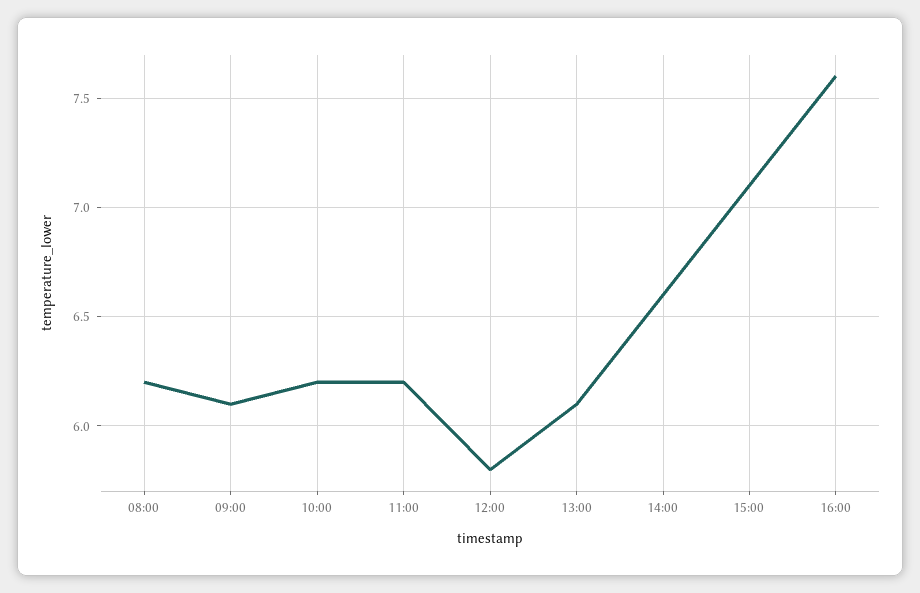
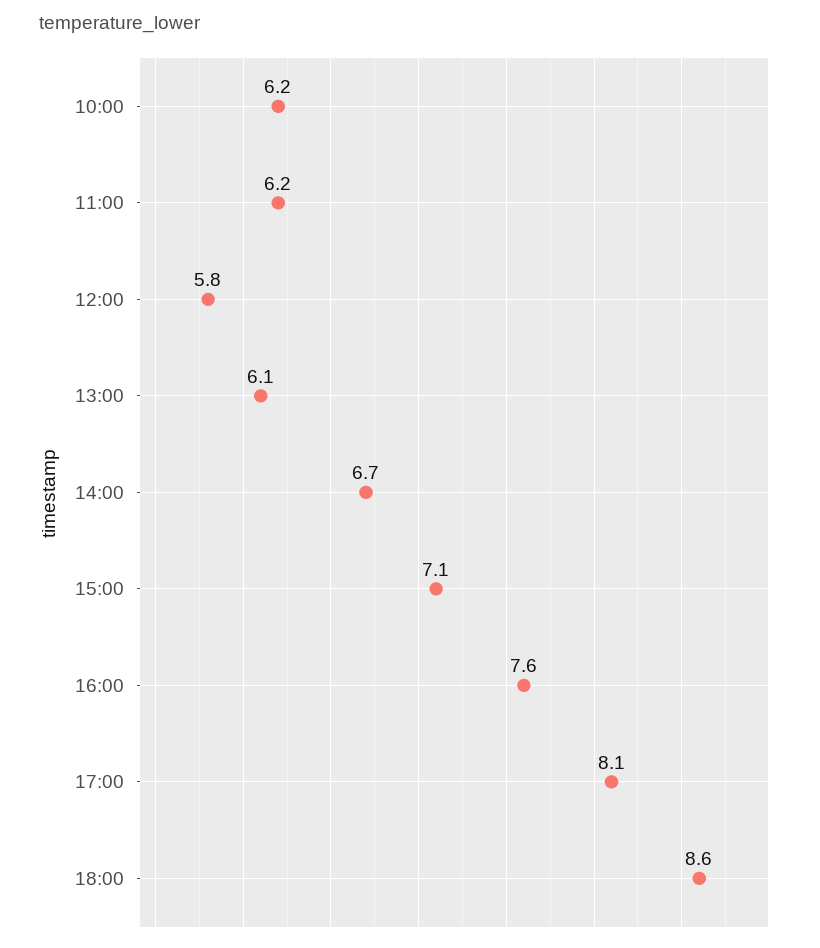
08:00: 6.2 -> none
09:00: 6.1 -> none
14:00: 6.6 -> 6.7
17:00: none -> 8.1
18:00: none -> 8.6

